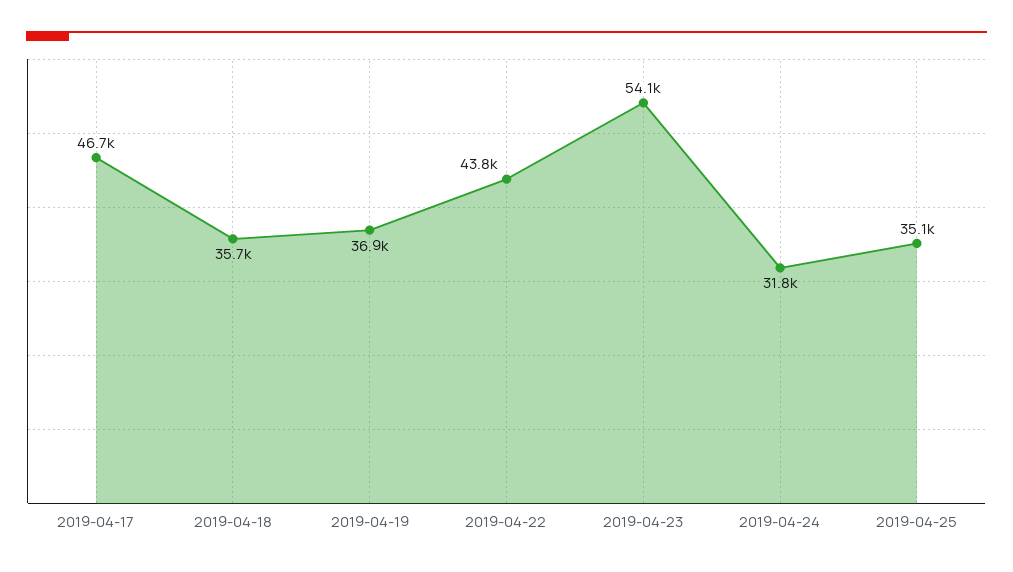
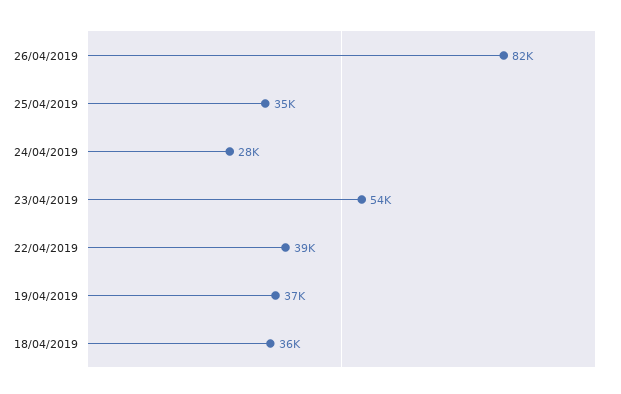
2019-04-17: 46700 -> none
2019-04-22: 43800 -> 39000
2019-04-24: 31800 -> 28000
26/04/2019: none -> 82000

